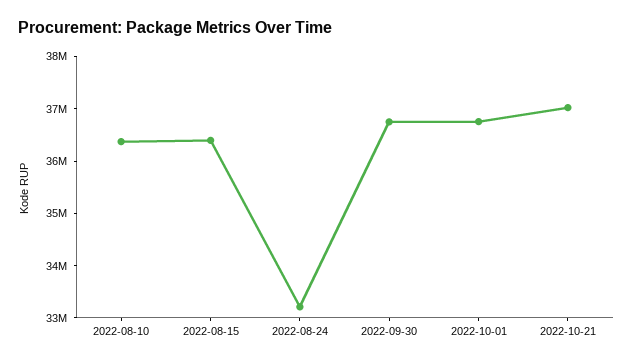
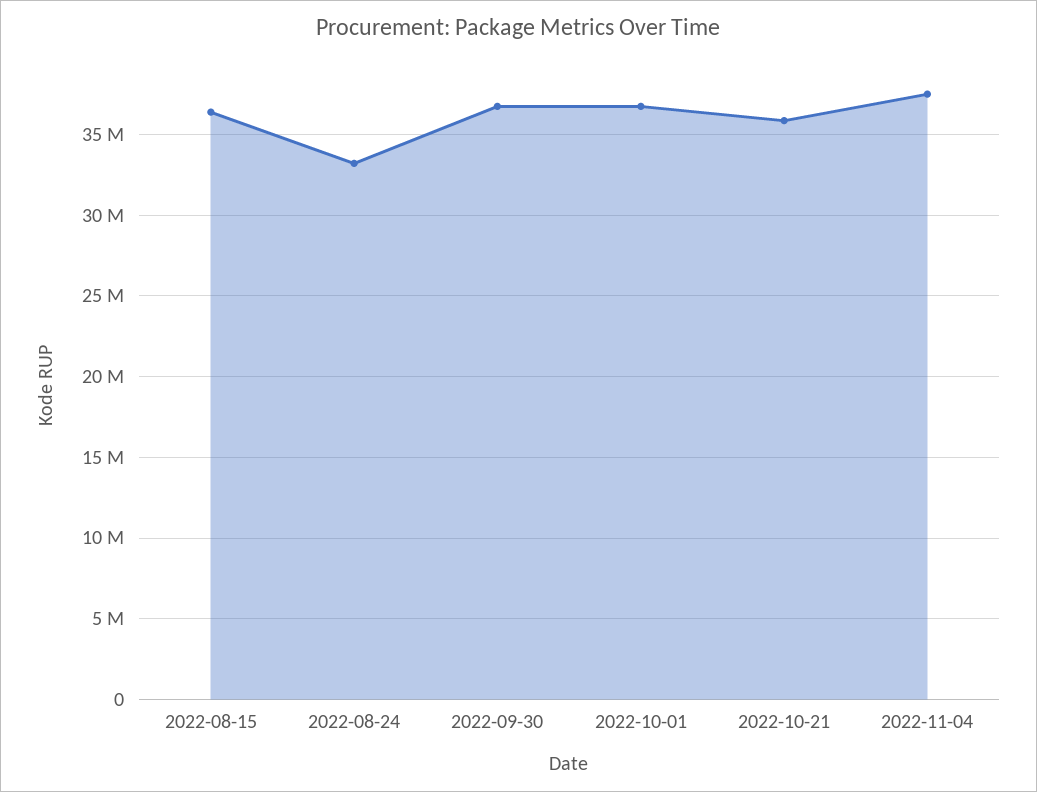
2022-08-10: 36400000 -> none
2022-10-21: 37000000 -> 36000000
2022-11-04: none -> 37500000

